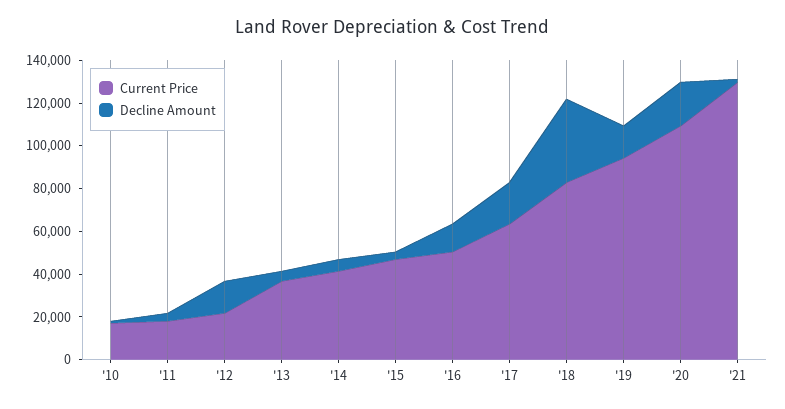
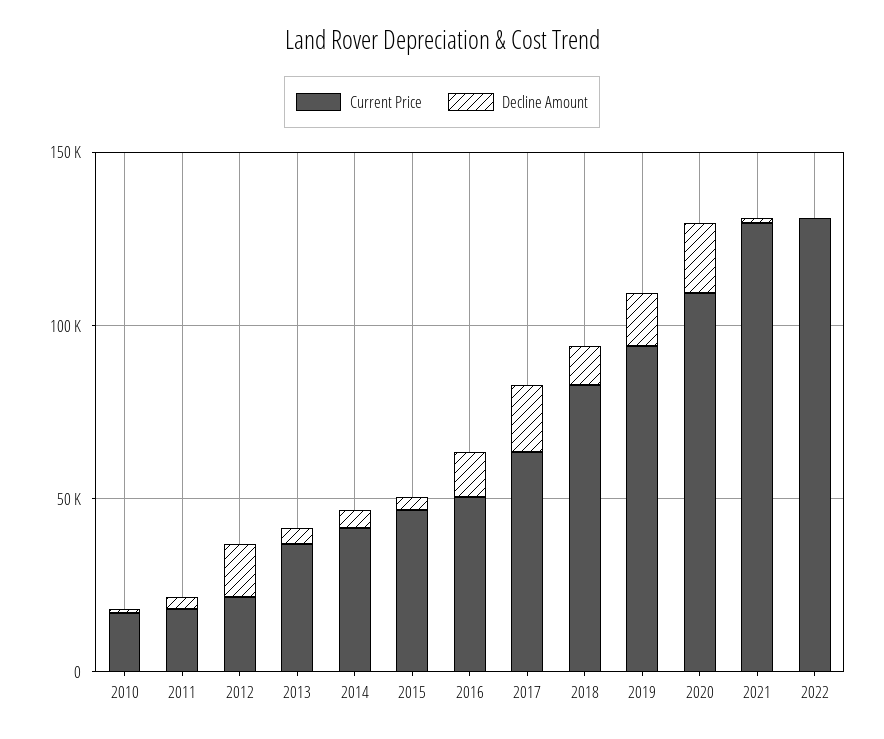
Decline Amount, '18: 40000 -> 10000
Current Price, 2022: none -> 130000
Decline Amount, 2022: none -> 0

